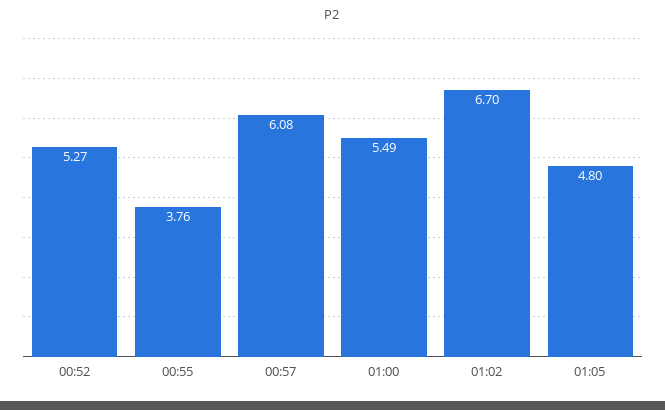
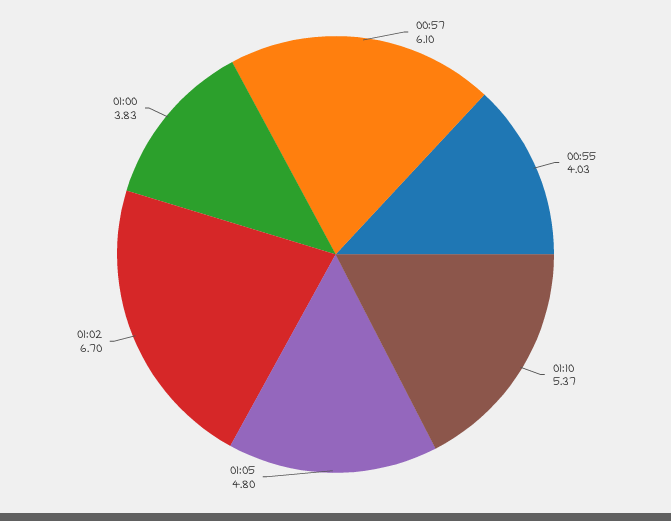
00:52: 5.27 -> none
00:55: 3.76 -> 4.03
00:57: 6.08 -> 6.1
01:00: 5.49 -> 3.83
01:10: none -> 5.37

